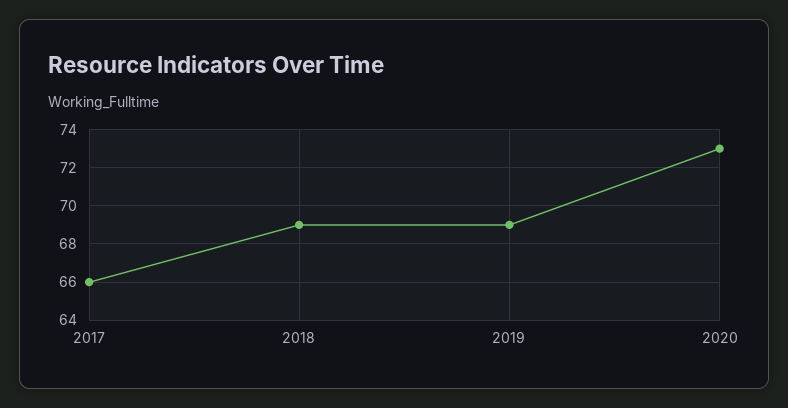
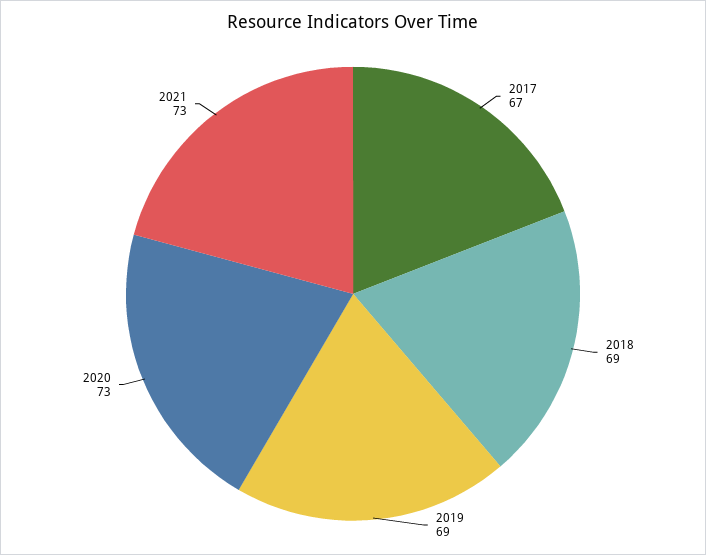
2017: 66 -> 67
2021: none -> 73

